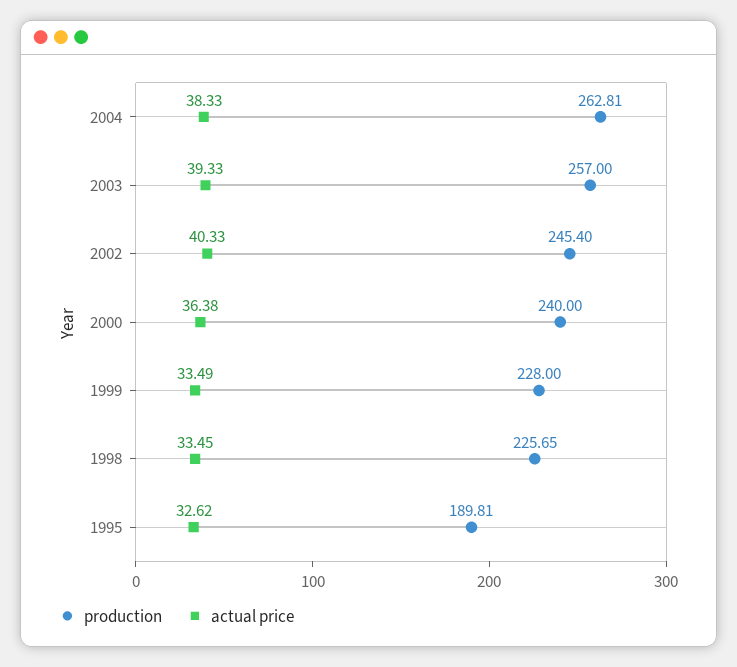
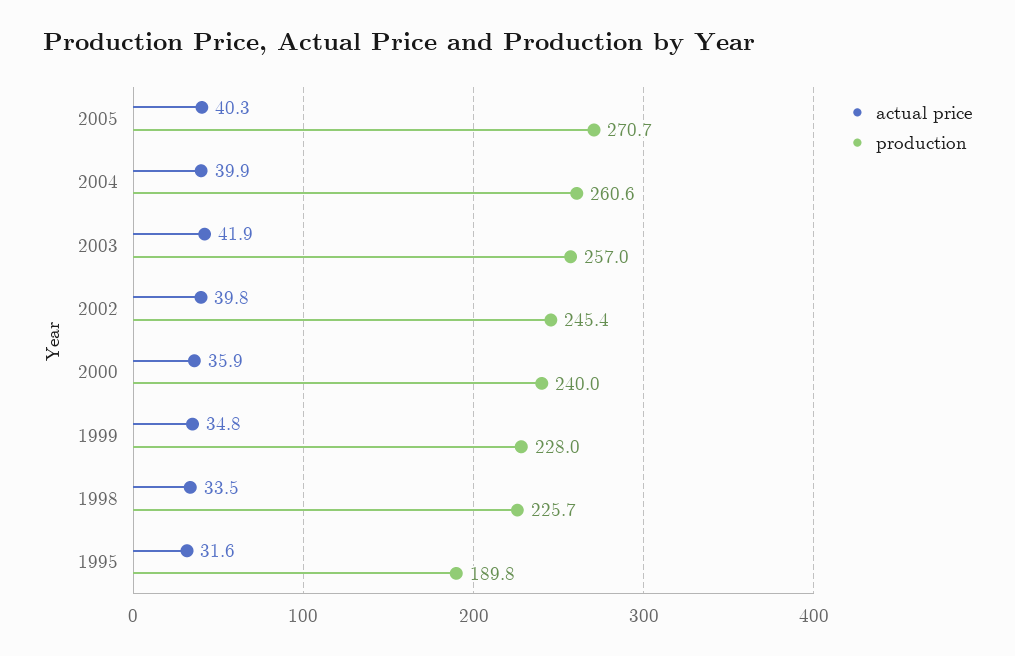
production, 2004: 262.81 -> 260.6
actual price, 2004: 38.33 -> 39.9
actual price, 2003: 39.33 -> 41.9
actual price, 2002: 40.33 -> 39.8
actual price, 2000: 36.38 -> 35.9
actual price, 1999: 33.49 -> 34.8
actual price, 1995: 32.62 -> 31.6
actual price, 2005: none -> 40.3
production, 2005: none -> 270.7

